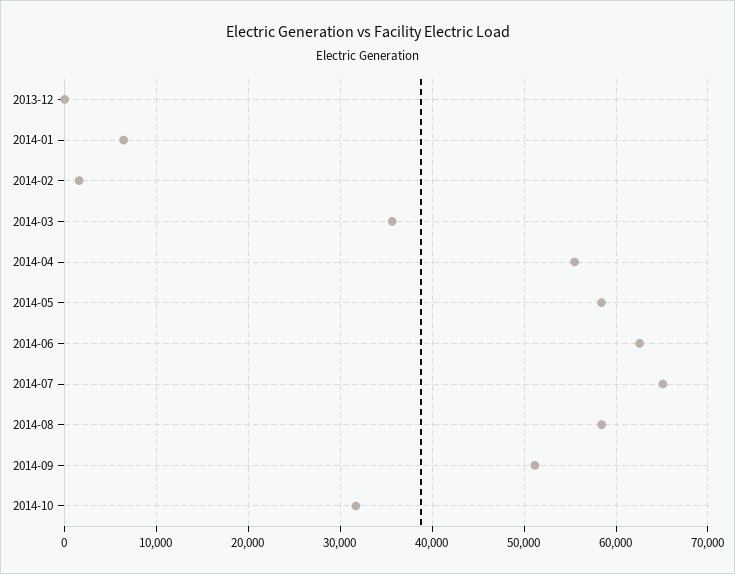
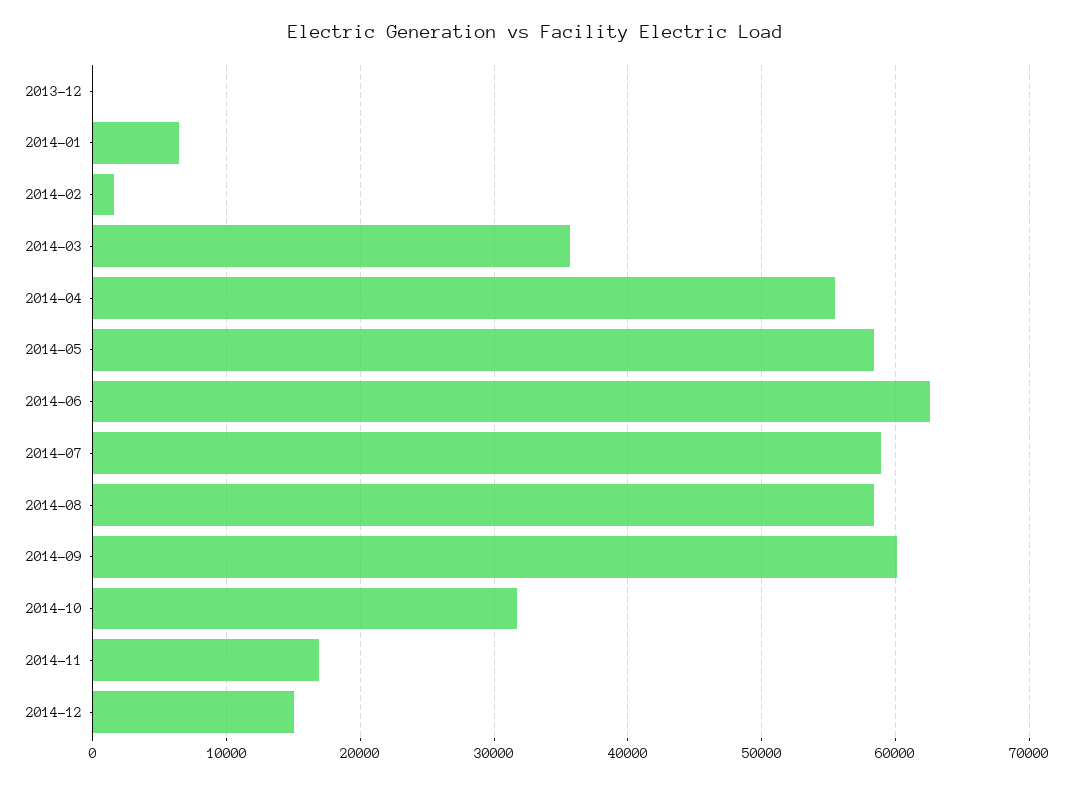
2014-07: 65000 -> 59000
2014-09: 51000 -> 60000
2014-11: none -> 17000
2014-12: none -> 15000

